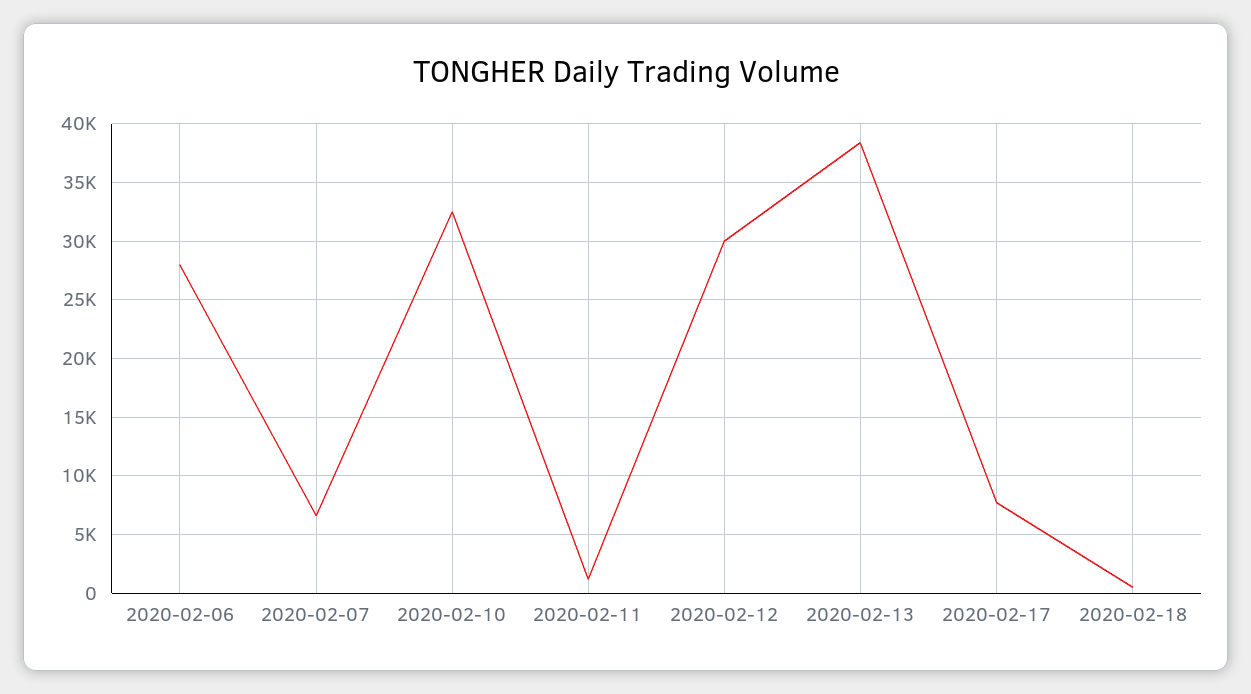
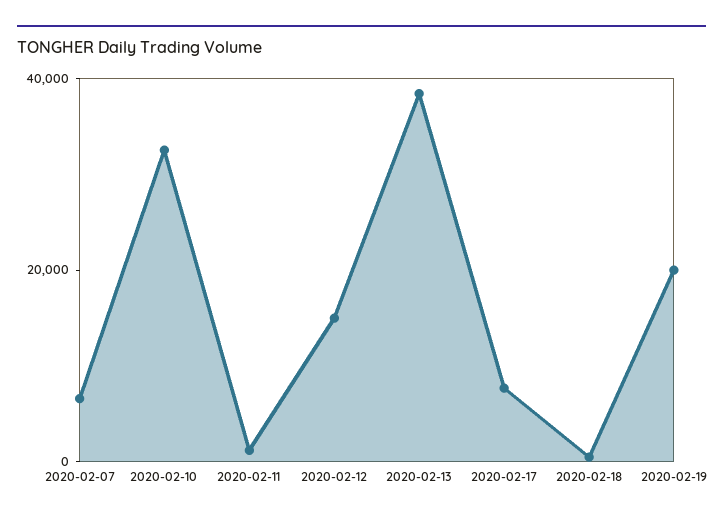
2020-02-06: 28000 -> none
2020-02-12: 30000 -> 15000
2020-02-19: none -> 20000

